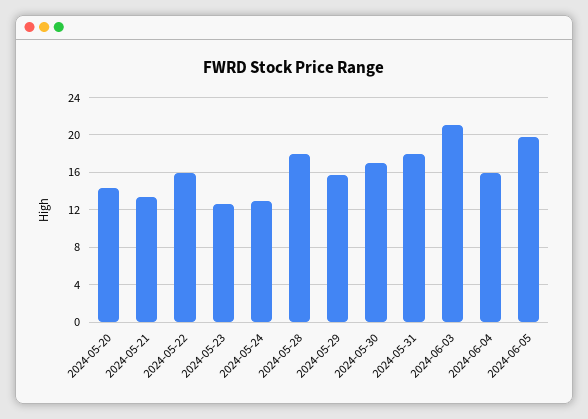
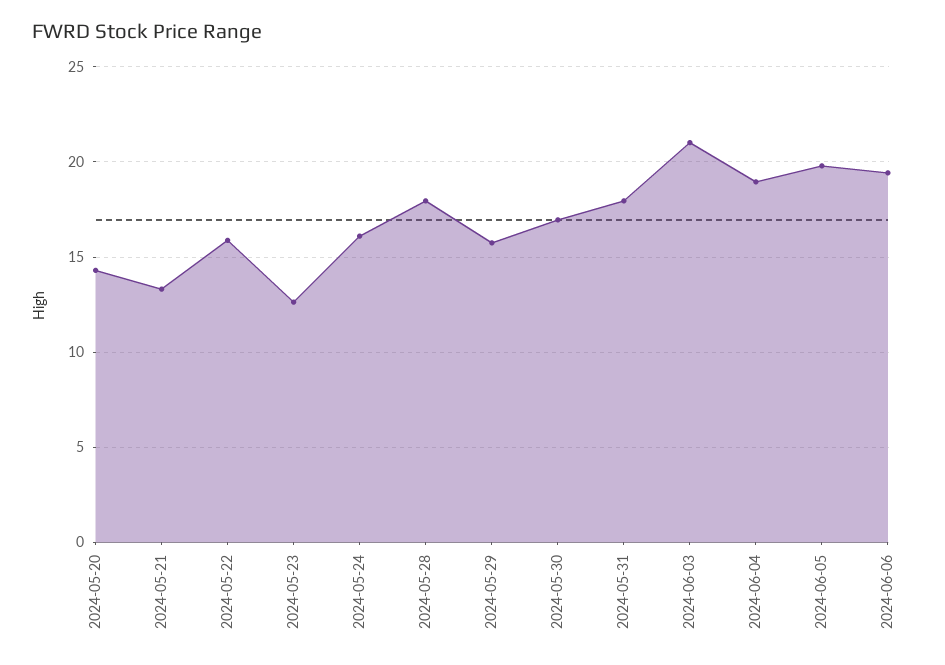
2024-05-24: 13 -> 16
2024-06-04: 16 -> 19
2024-06-06: none -> 19.5

